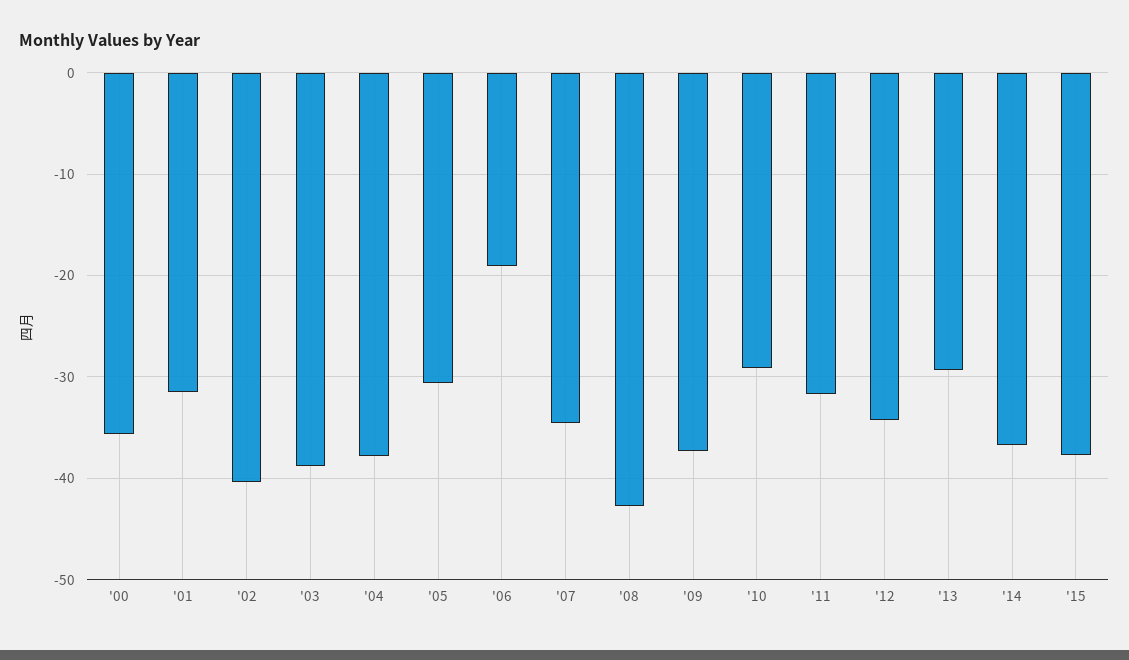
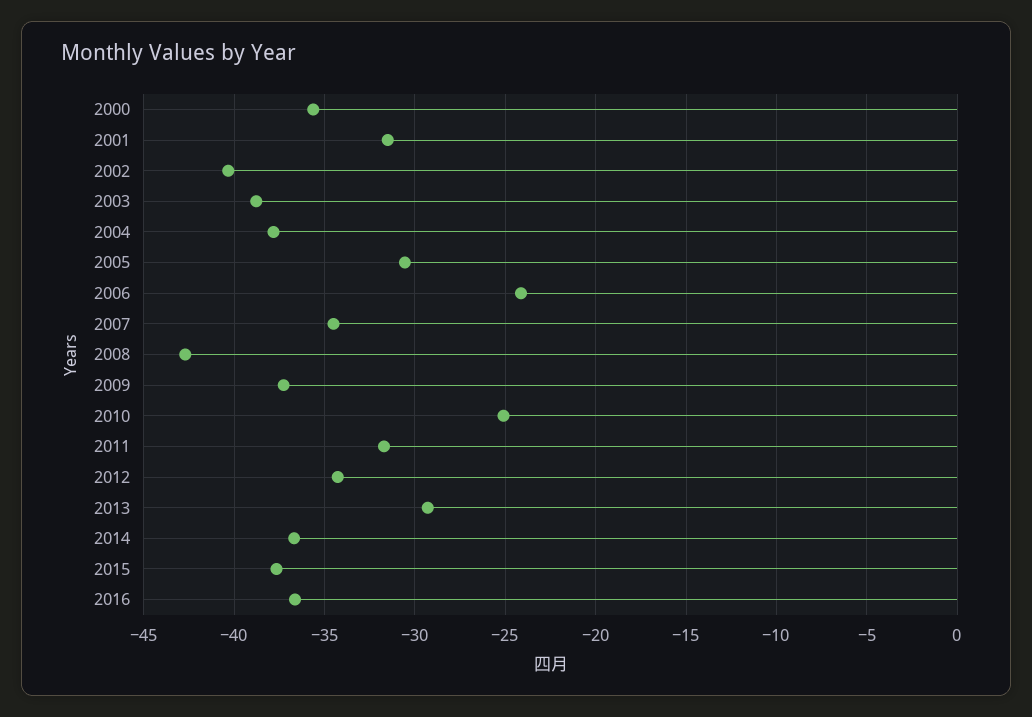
'06: -19 -> -24
'10: -29 -> -25
2016: none -> -36.5

